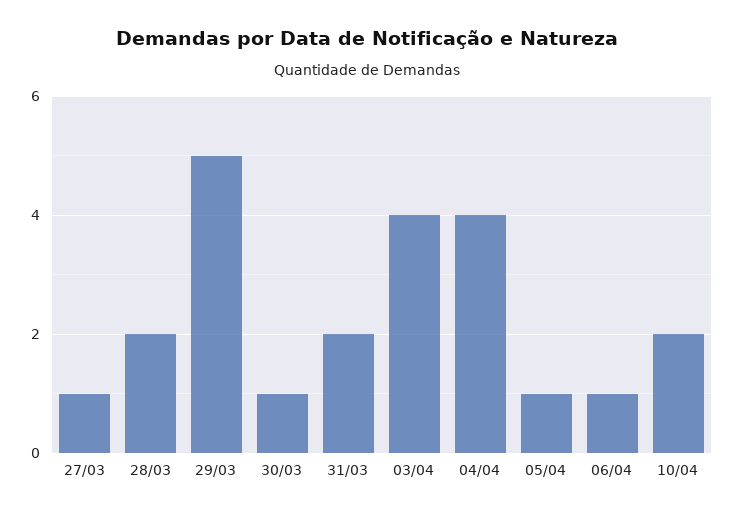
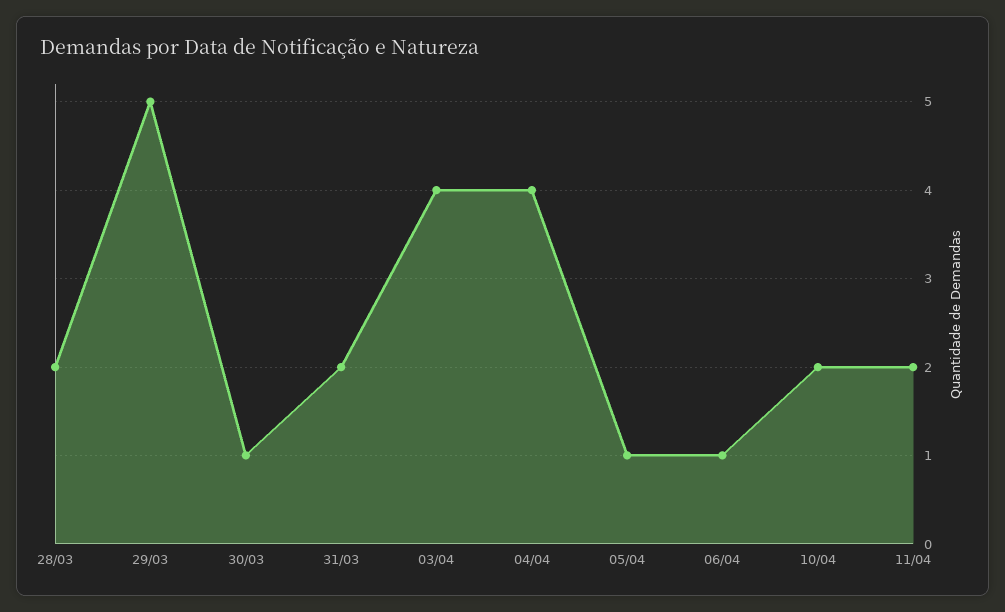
27/03: 1 -> none
11/04: none -> 2

